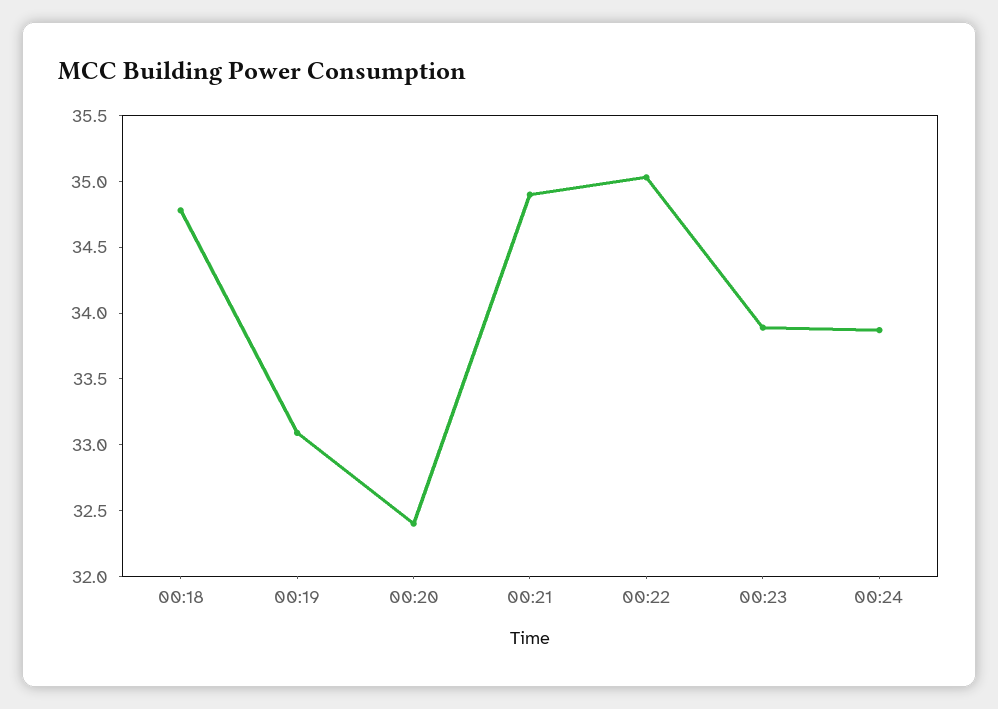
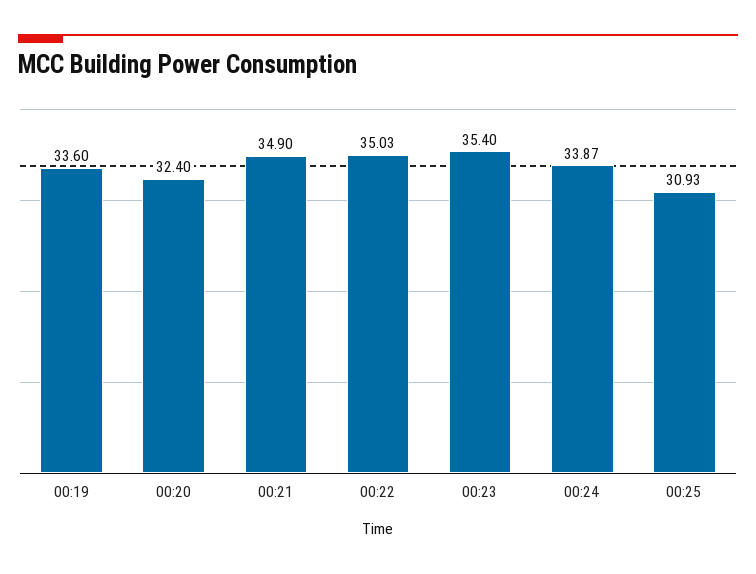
00:18: 34.8 -> none
00:19: 33.1 -> 33.6
00:23: 33.9 -> 35.4
00:25: none -> 30.93

